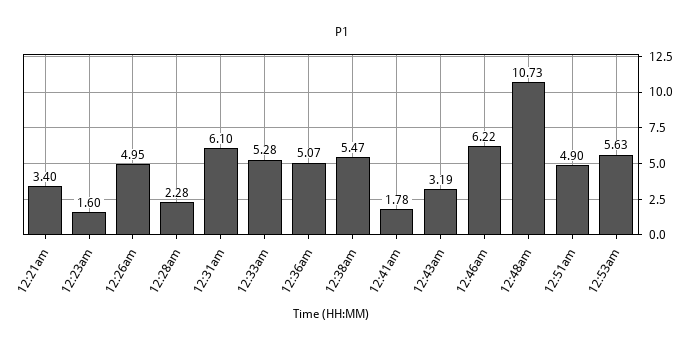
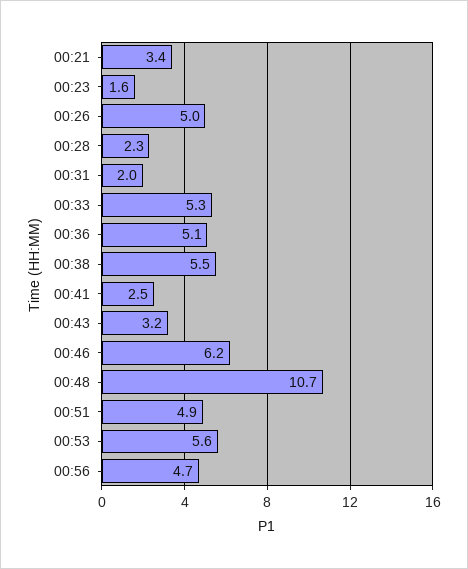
12:31am: 6.1 -> 2
12:41am: 1.78 -> 2.5
00:56: none -> 4.7

